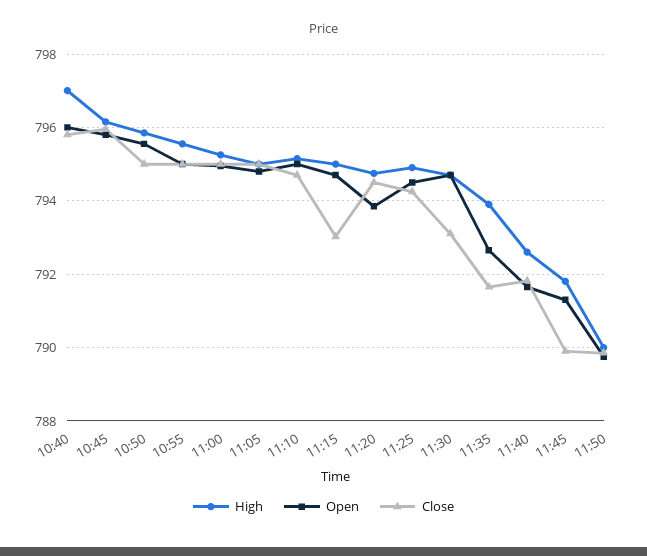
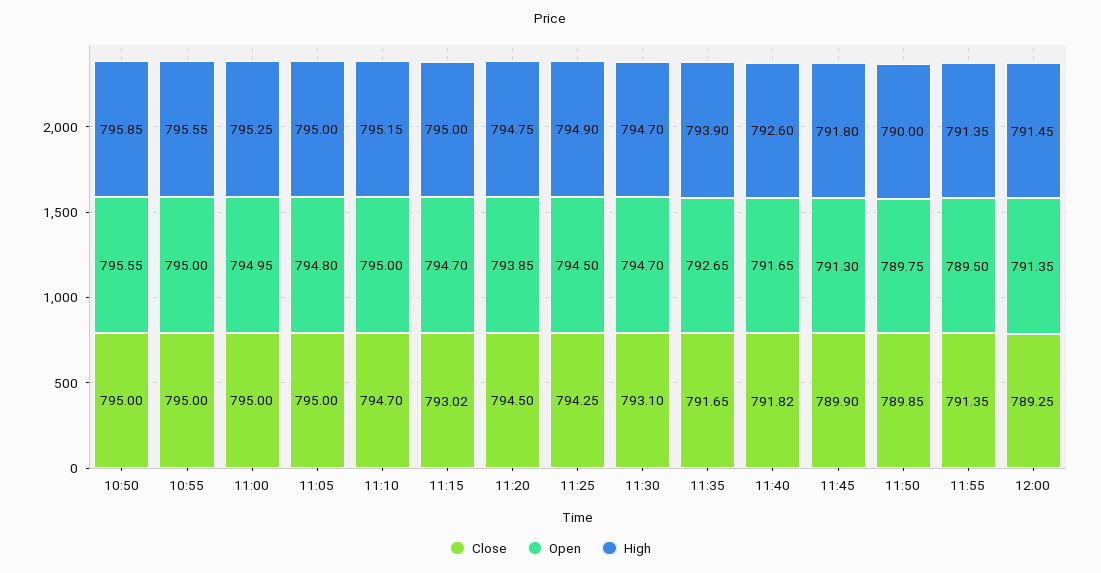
High, 10:40: 797 -> none
Open, 10:40: 796 -> none
Close, 10:40: 795.8 -> none
High, 10:45: 796.2 -> none
Open, 10:45: 795.8 -> none
Close, 10:45: 796 -> none
Close, 11:55: none -> 791.35
Open, 11:55: none -> 789.5
High, 11:55: none -> 791.35
Close, 12:00: none -> 789.25
Open, 12:00: none -> 791.35
High, 12:00: none -> 791.45

